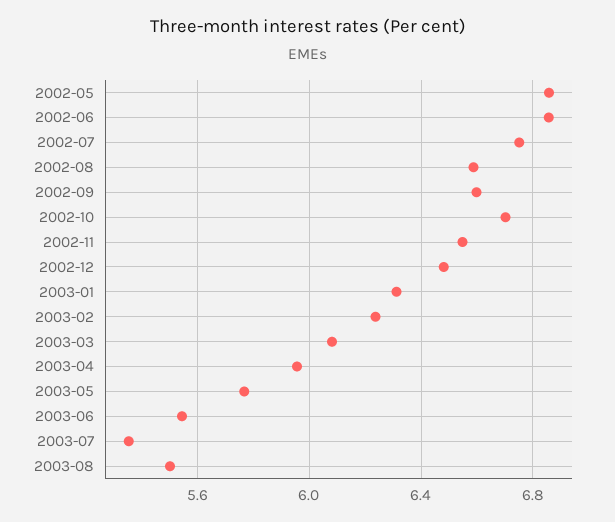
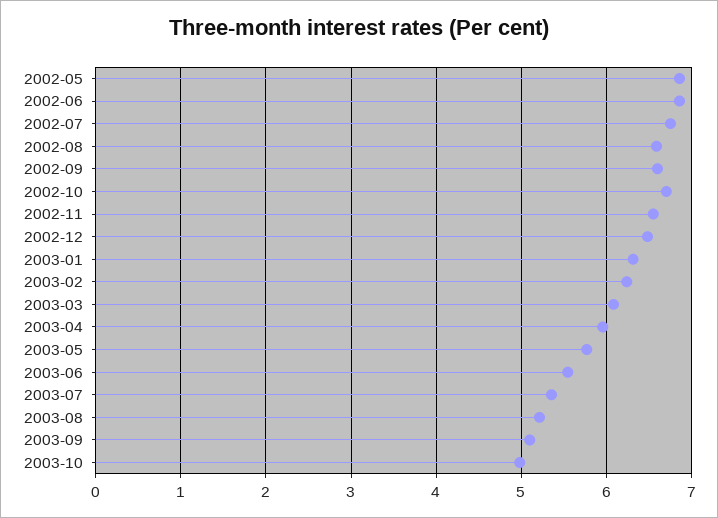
2003-08: 5.5 -> 5.2
2003-09: none -> 5.1
2003-10: none -> 5

